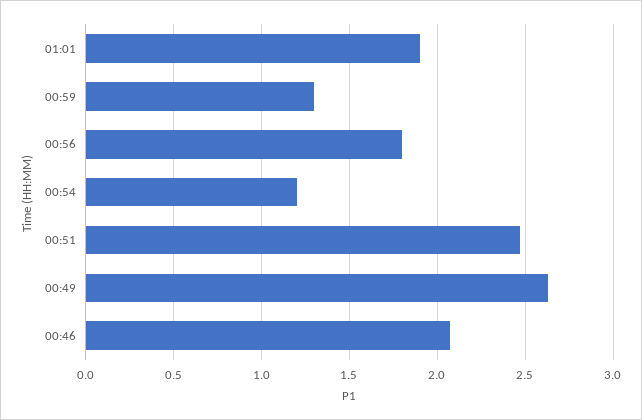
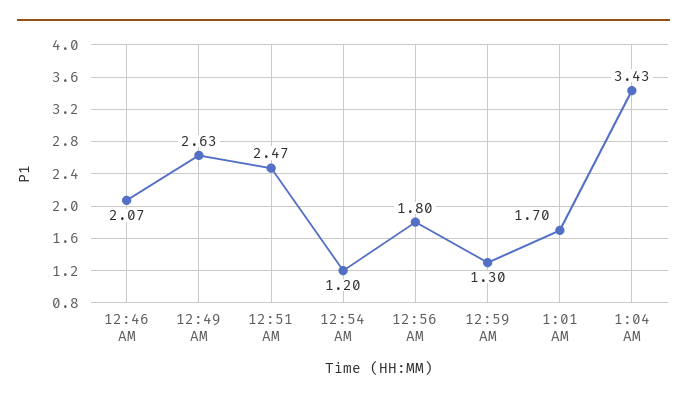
01:01: 1.9 -> 1.7
1:04 AM: none -> 3.43

